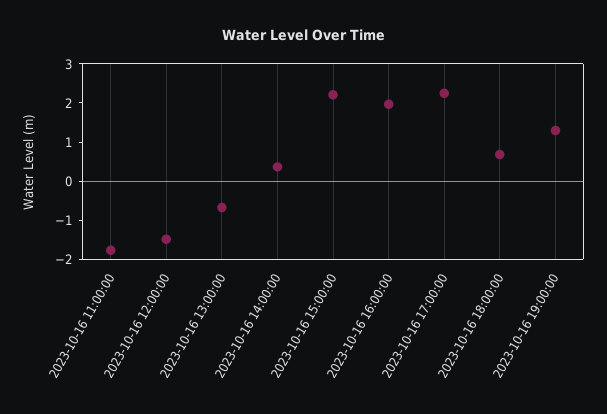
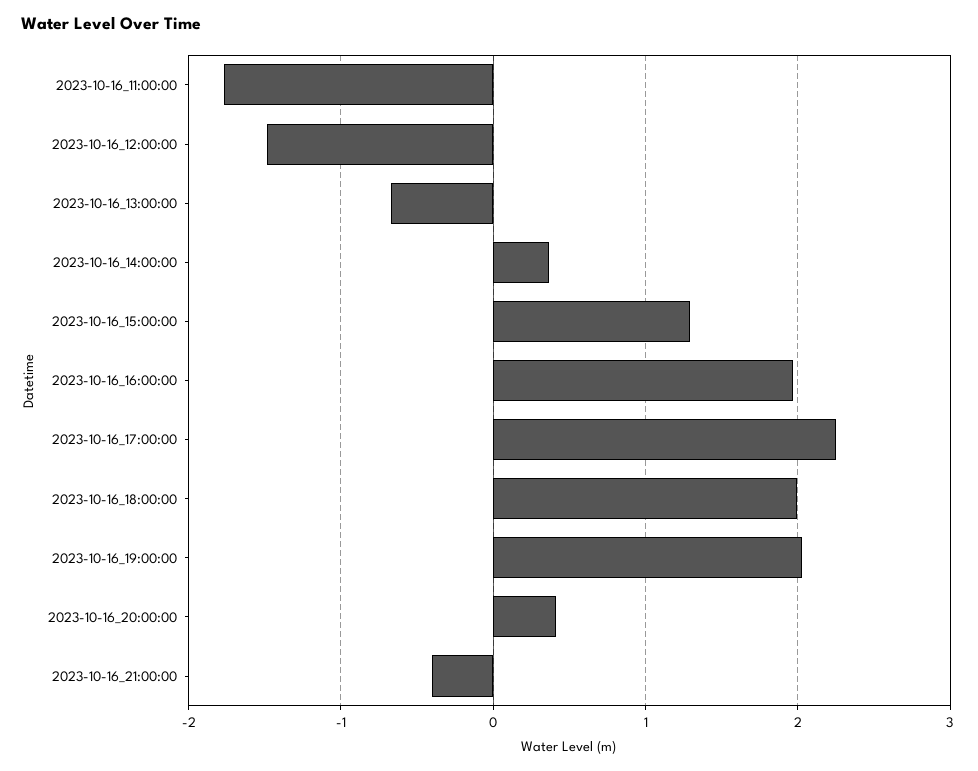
2023-10-16 15:00:00: 2.25 -> 1.3
2023-10-16 18:00:00: 0.75 -> 2
2023-10-16 19:00:00: 1.25 -> 2
2023-10-16_20:00:00: none -> 0.4
2023-10-16_21:00:00: none -> -0.4

